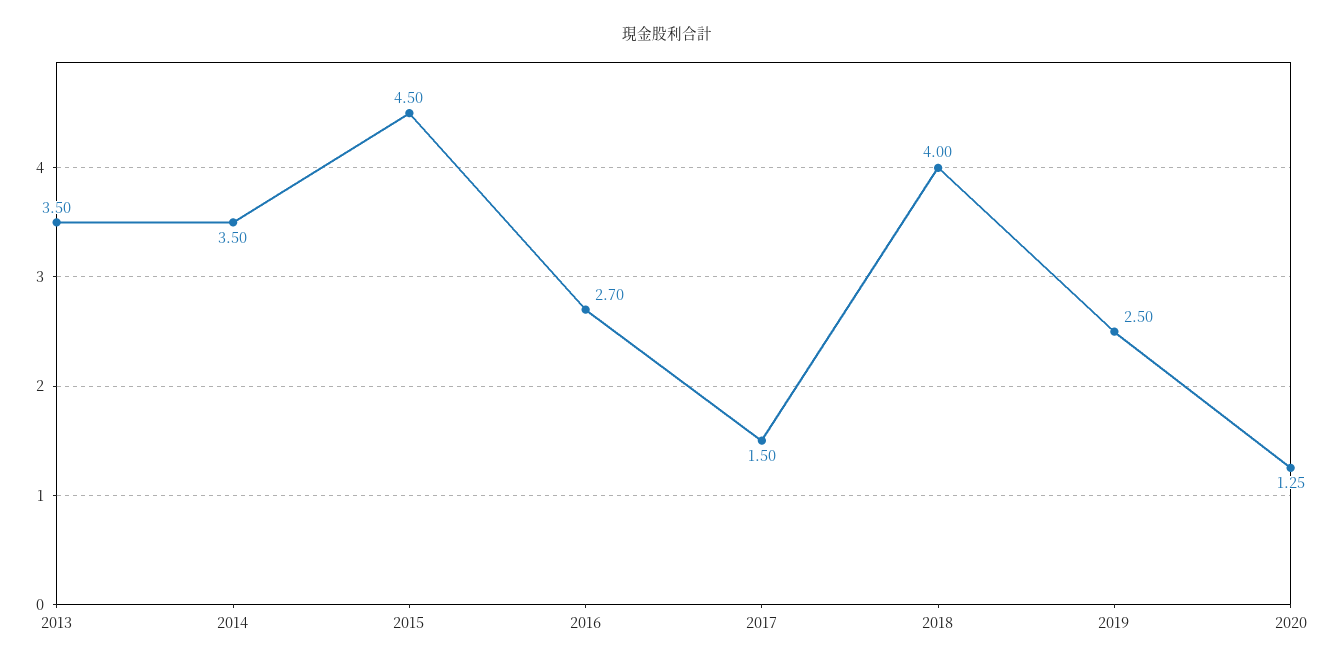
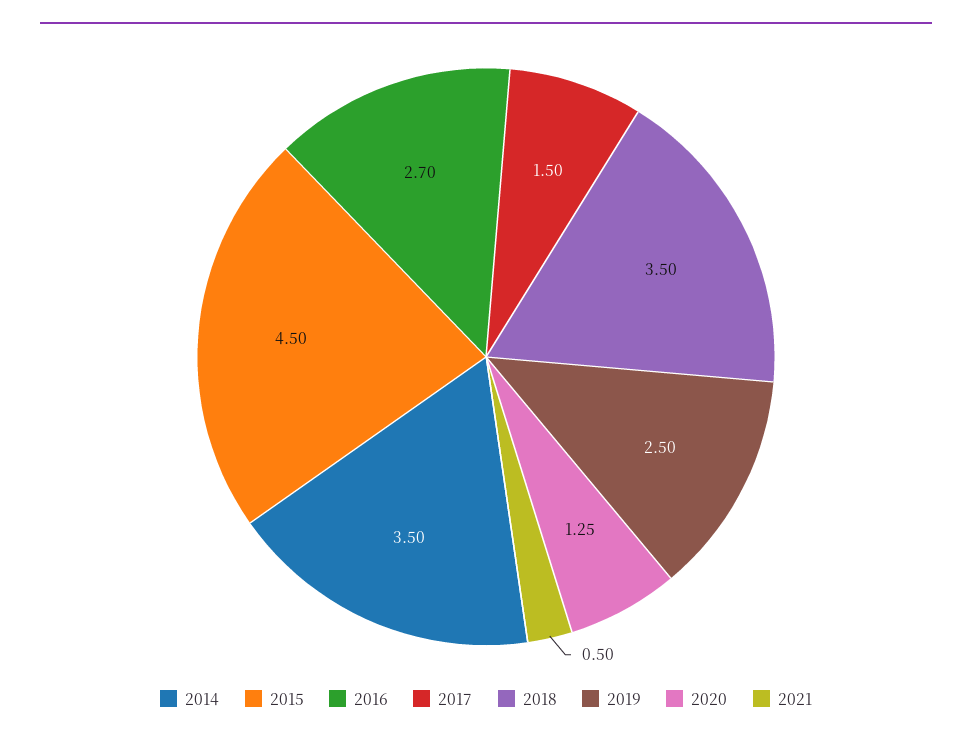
2013: 3.5 -> none
2018: 4 -> 3.5
2021: none -> 0.5

